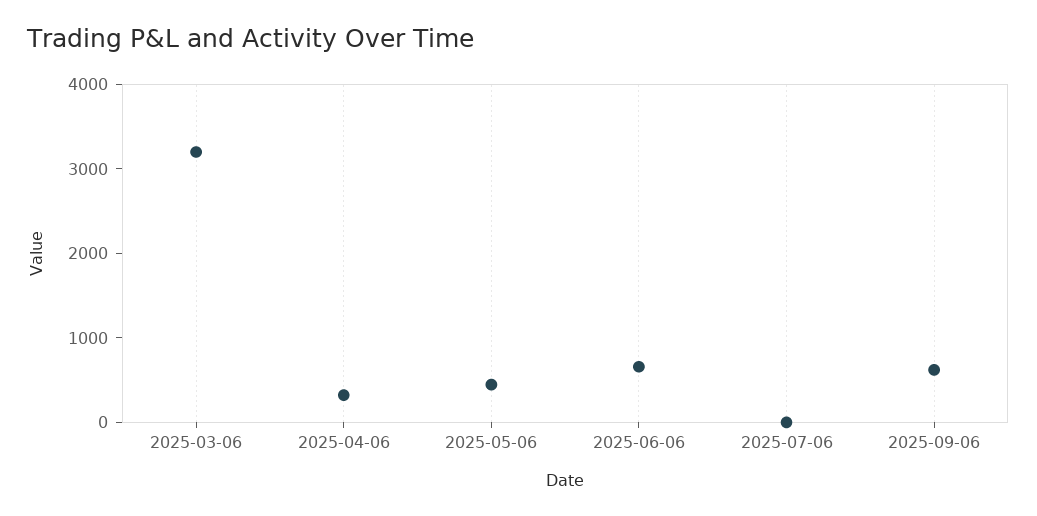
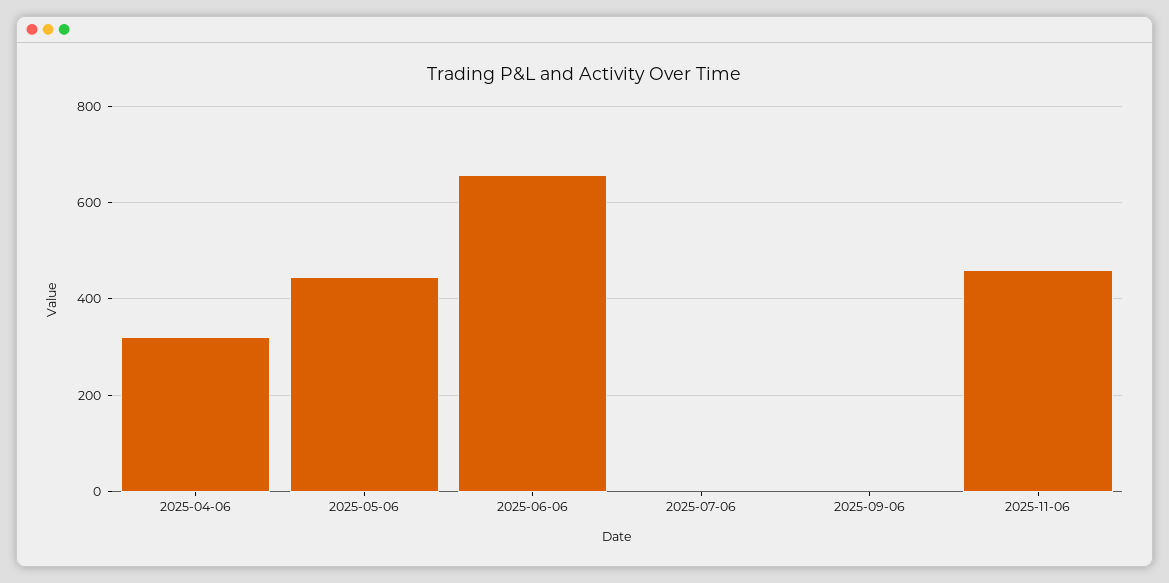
2025-03-06: 3200 -> none
2025-09-06: 600 -> 0
2025-11-06: none -> 460

